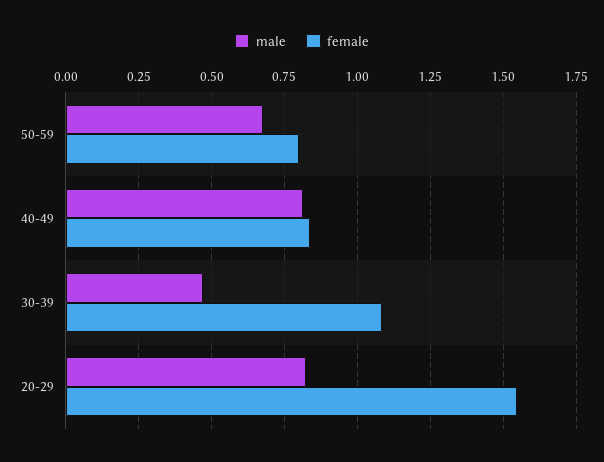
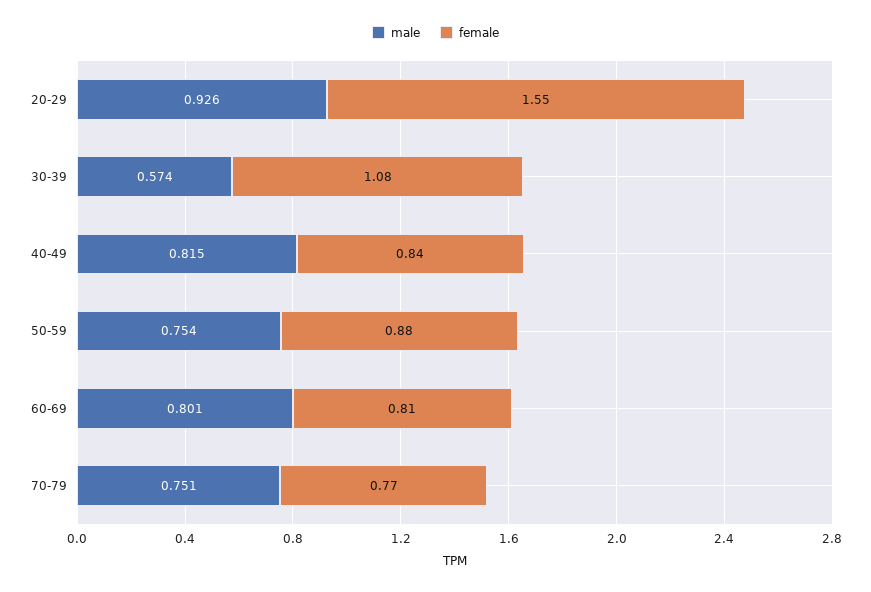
male, 50-59: 0.675 -> 0.754
female, 50-59: 0.8 -> 0.88
male, 30-39: 0.475 -> 0.574
male, 20-29: 0.825 -> 0.926
male, 60-69: none -> 0.801
female, 60-69: none -> 0.81
male, 70-79: none -> 0.751
female, 70-79: none -> 0.77

